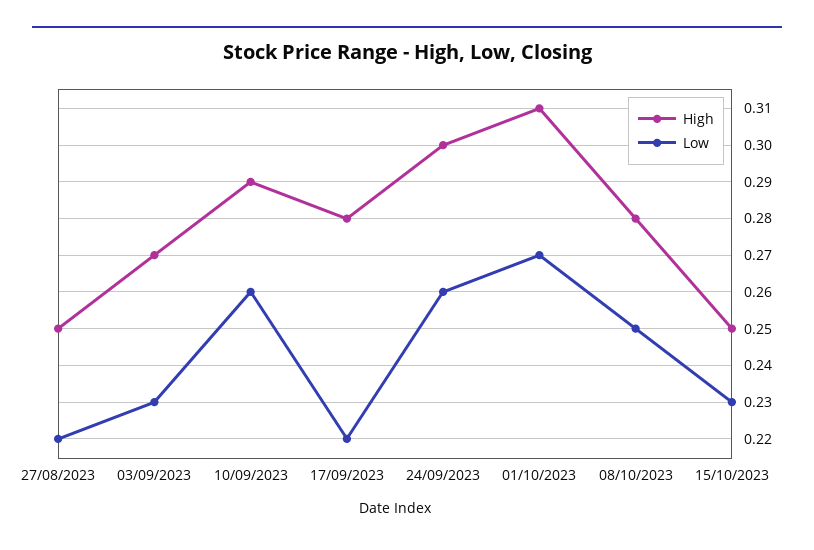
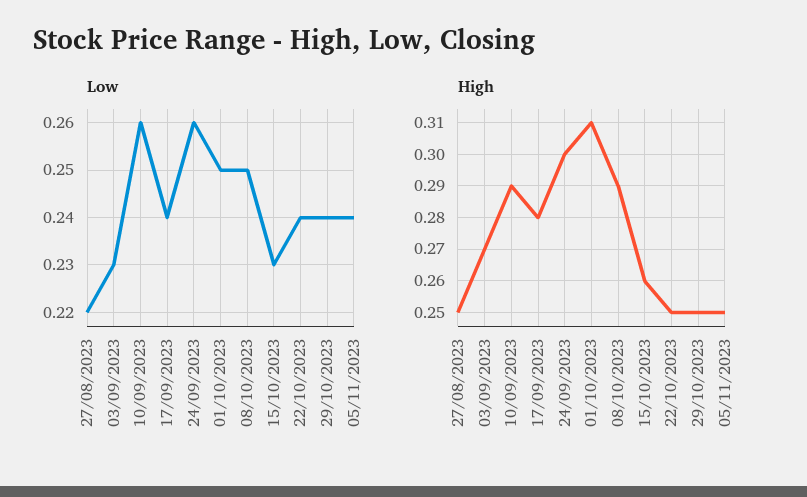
Low, 17/09/2023: 0.22 -> 0.24
Low, 01/10/2023: 0.27 -> 0.25
High, 08/10/2023: 0.28 -> 0.29
High, 15/10/2023: 0.25 -> 0.26
Low, 22/10/2023: none -> 0.24
Low, 29/10/2023: none -> 0.24
Low, 05/11/2023: none -> 0.24
High, 22/10/2023: none -> 0.25
High, 29/10/2023: none -> 0.25
High, 05/11/2023: none -> 0.25

